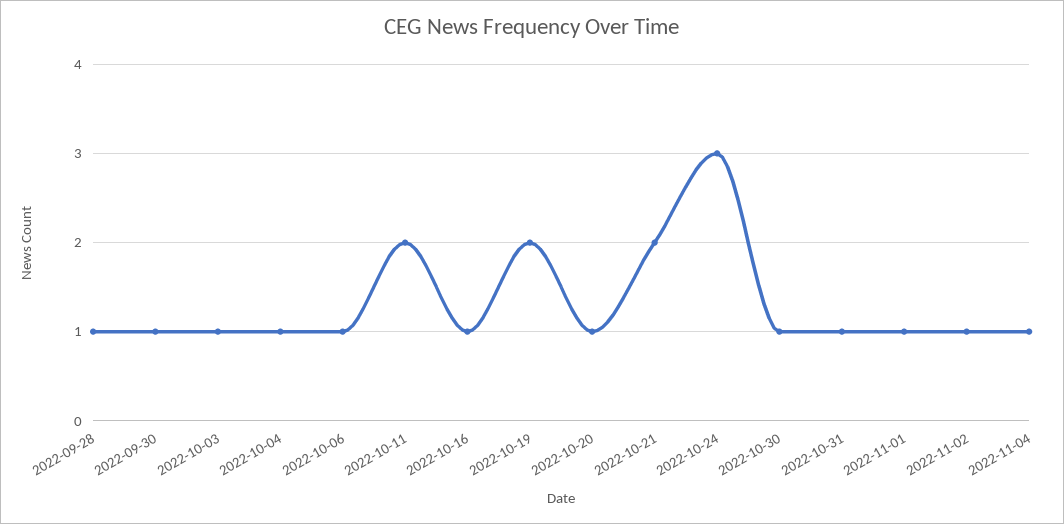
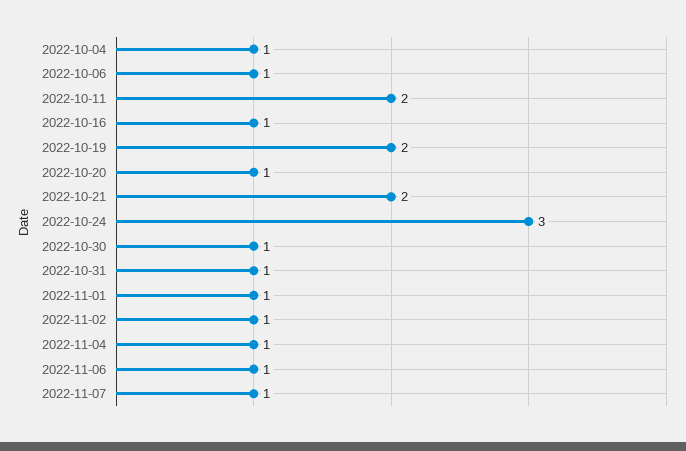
2022-09-28: 1 -> none
2022-09-30: 1 -> none
2022-10-03: 1 -> none
2022-11-06: none -> 1
2022-11-07: none -> 1

